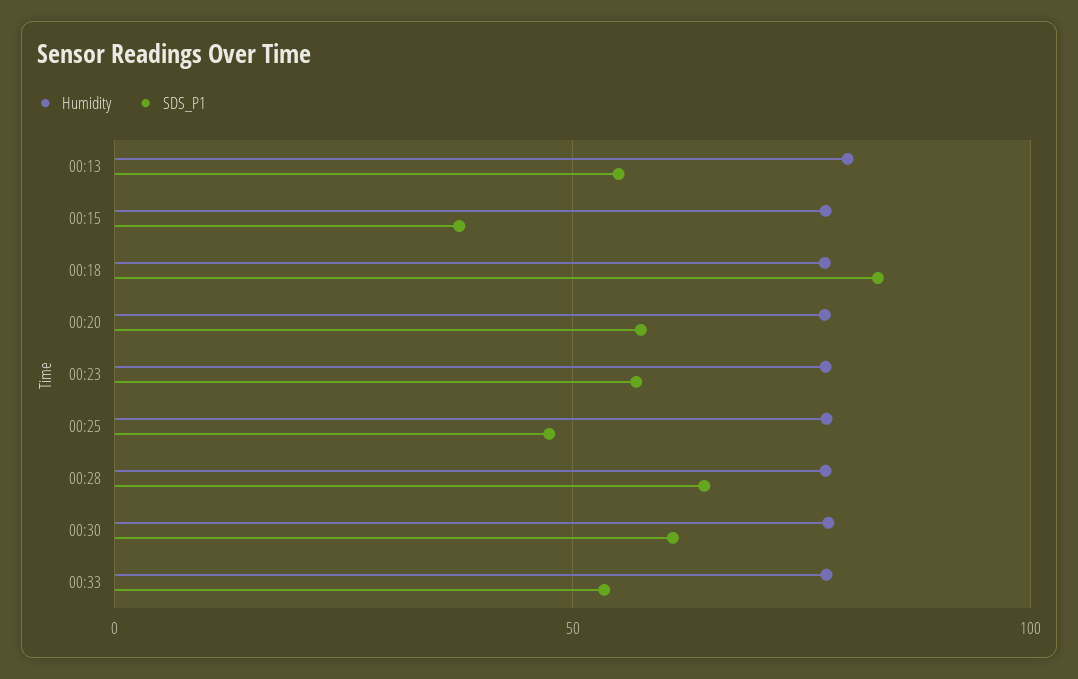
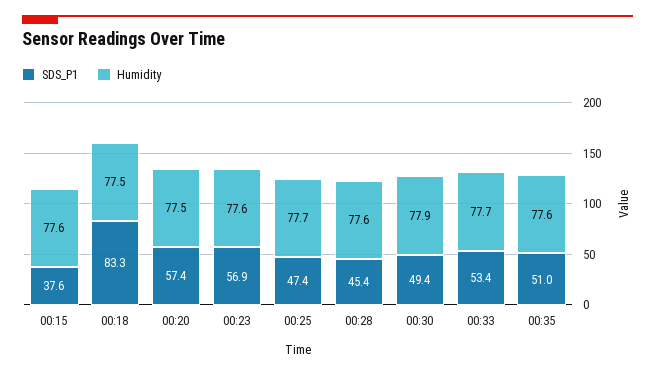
Humidity, 00:13: 80 -> none
SDS_P1, 00:13: 55 -> none
SDS_P1, 00:28: 65 -> 45.4
SDS_P1, 00:30: 60 -> 49.4
SDS_P1, 00:35: none -> 51
Humidity, 00:35: none -> 77.6

